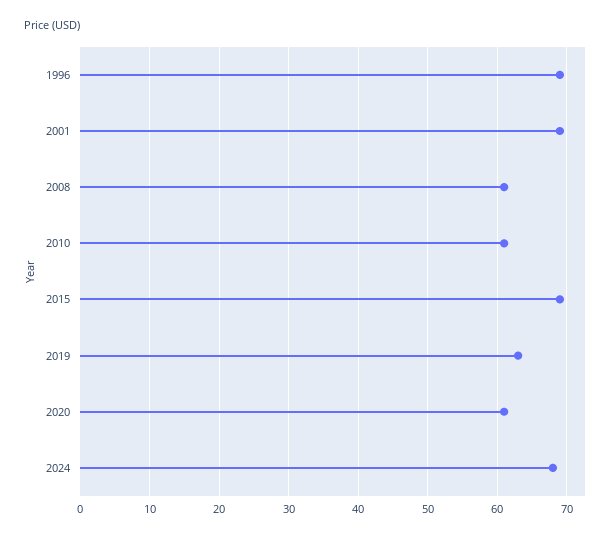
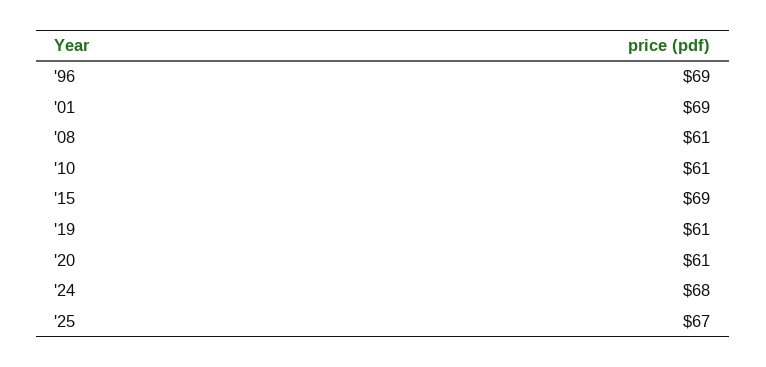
2019: 63 -> 61
'25: none -> 67

